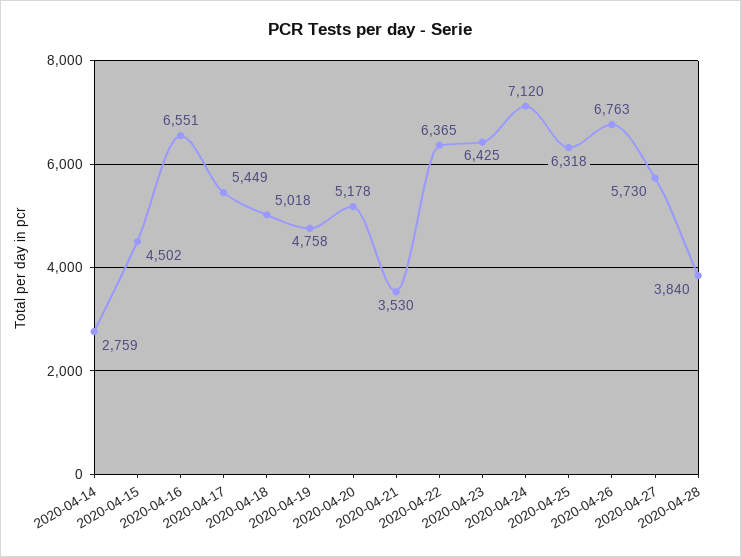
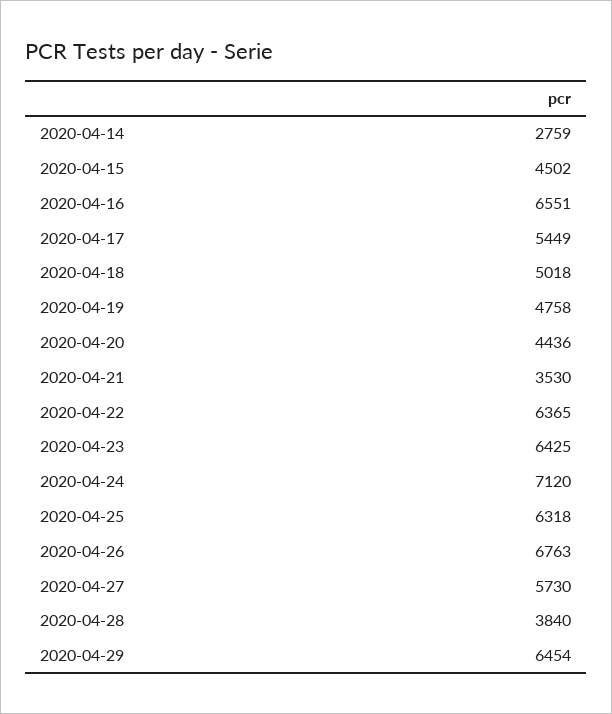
2020-04-20: 5178 -> 4436
2020-04-29: none -> 6454

